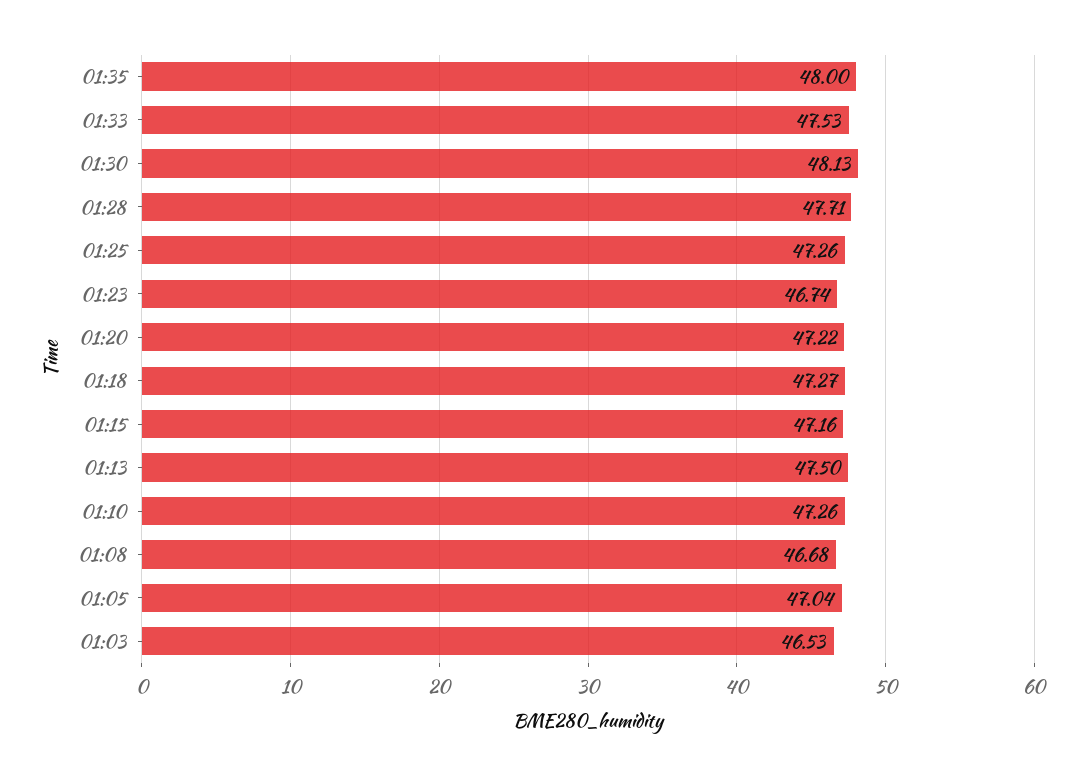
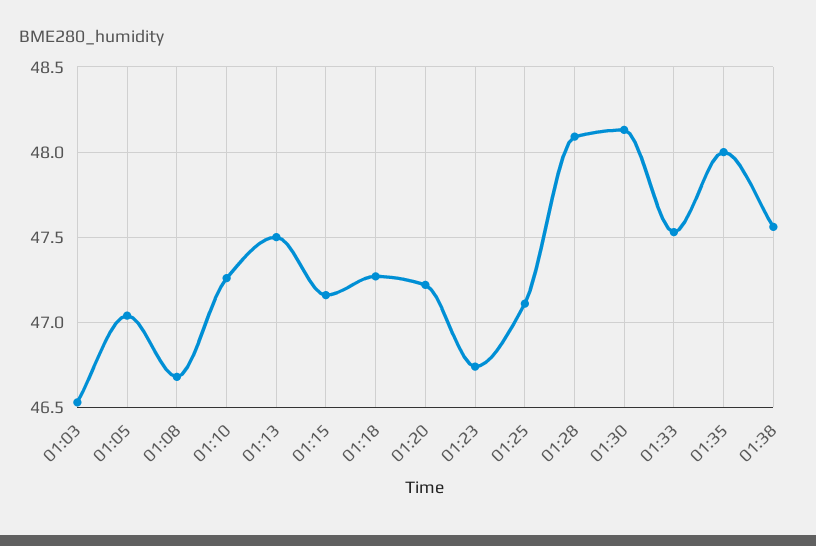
01:28: 47.71 -> 48.1
01:25: 47.26 -> 47.1
01:38: none -> 47.55

